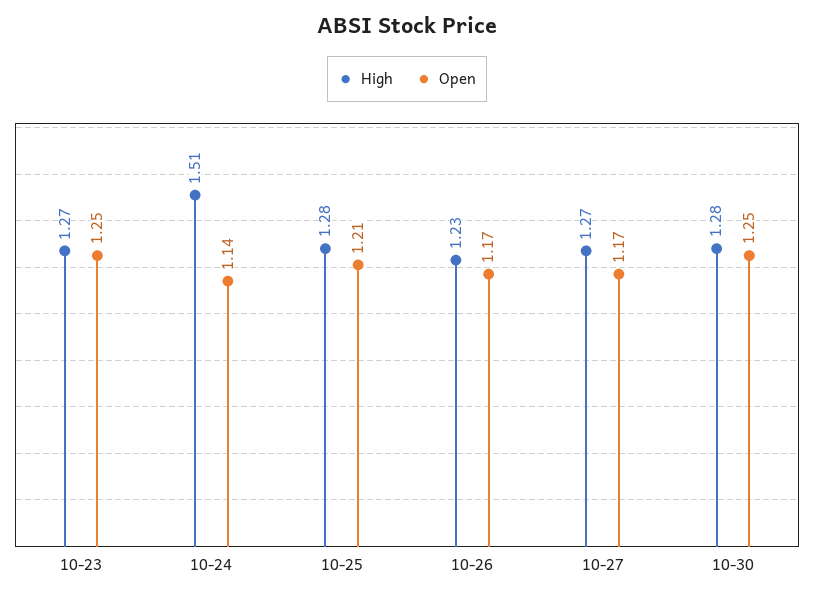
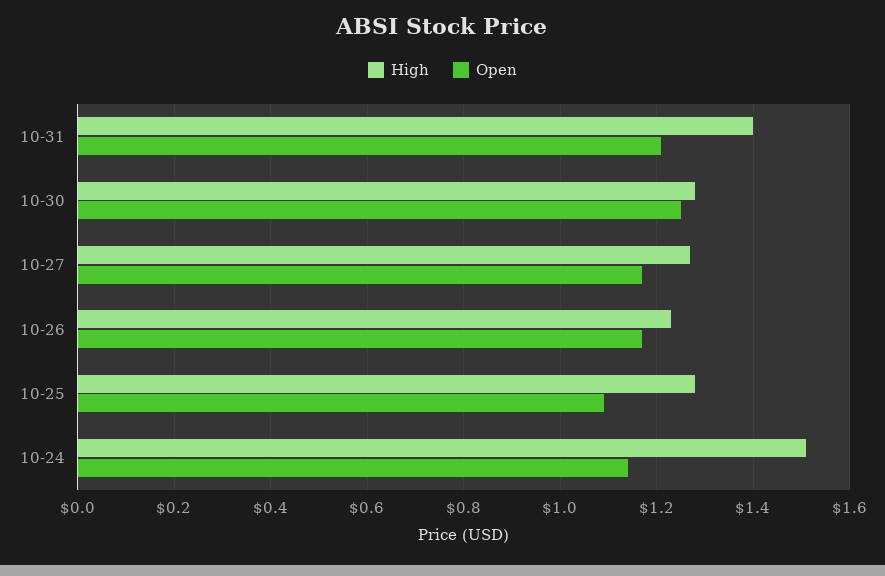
High, 10-23: 1.27 -> none
Open, 10-23: 1.25 -> none
Open, 10-25: 1.21 -> 1.1
High, 10-31: none -> 1.4
Open, 10-31: none -> 1.2

